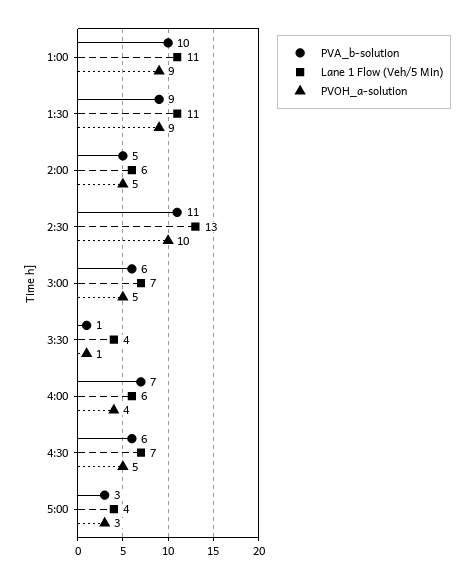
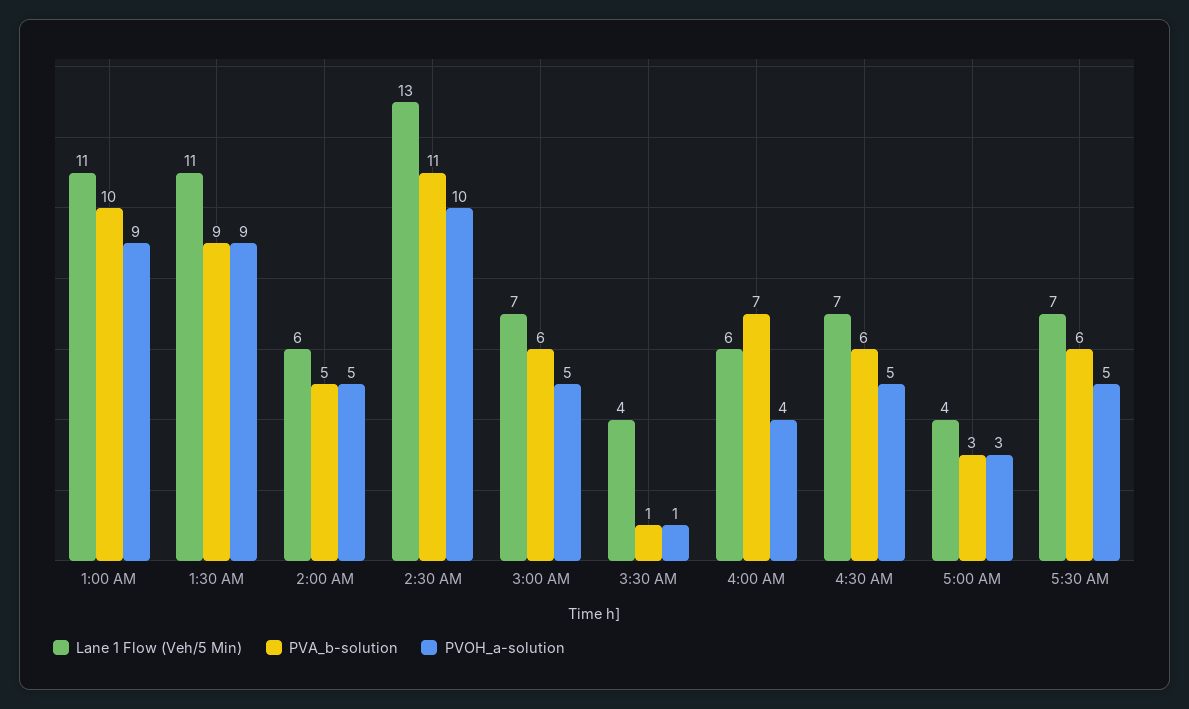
Lane 1 Flow (Veh/5 Min), 5:30 AM: none -> 7
PVA_b-solution, 5:30 AM: none -> 6
PVOH_a-solution, 5:30 AM: none -> 5

